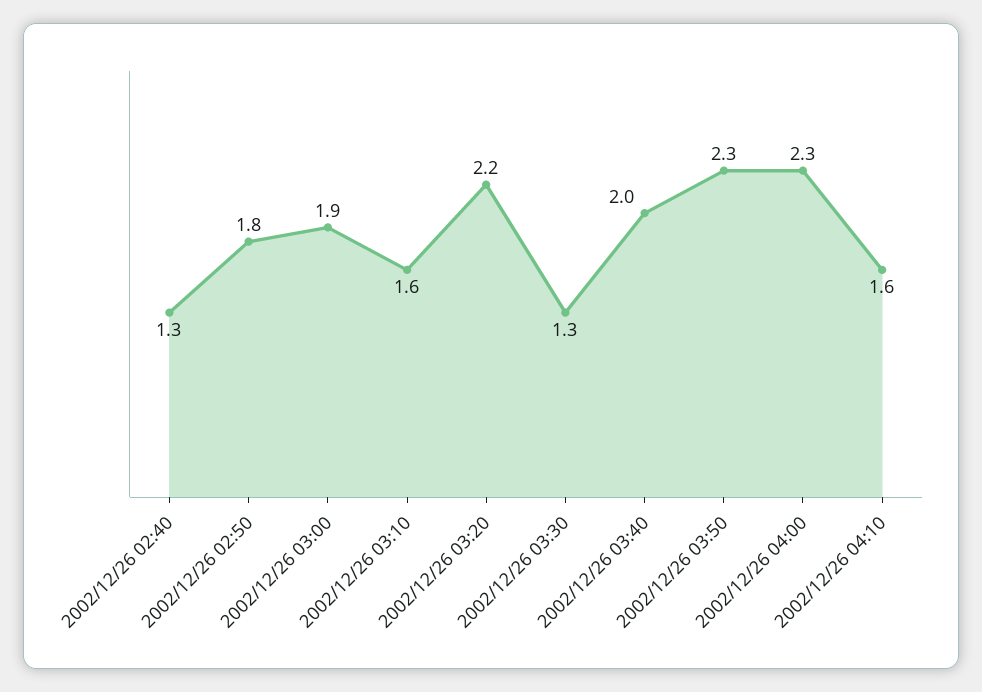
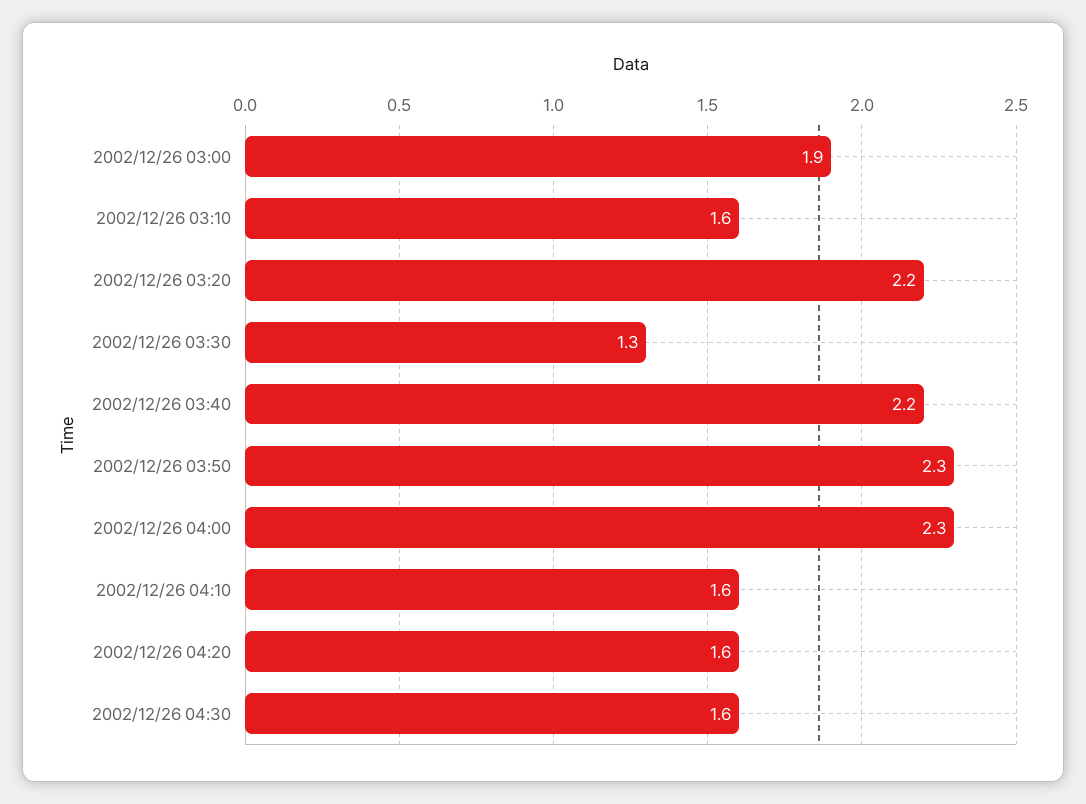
2002/12/26 02:40: 1.3 -> none
2002/12/26 02:50: 1.8 -> none
2002/12/26 03:40: 2 -> 2.2
2002/12/26 04:20: none -> 1.6
2002/12/26 04:30: none -> 1.6

